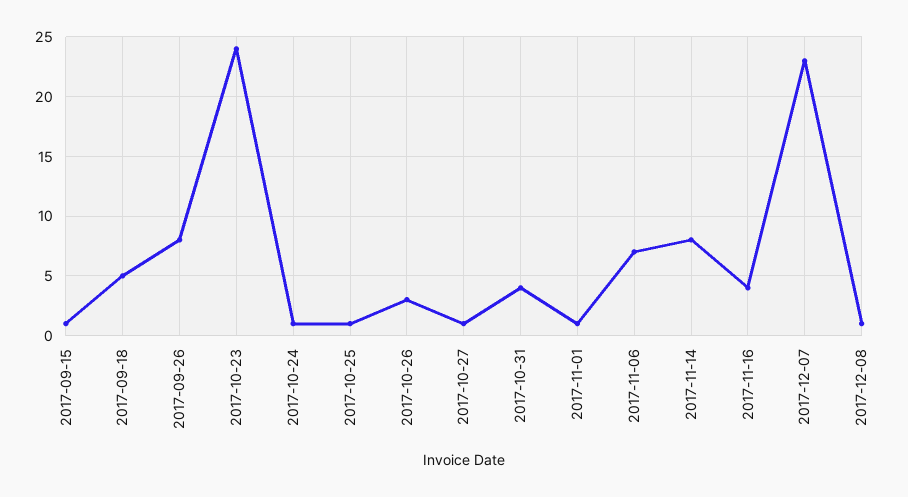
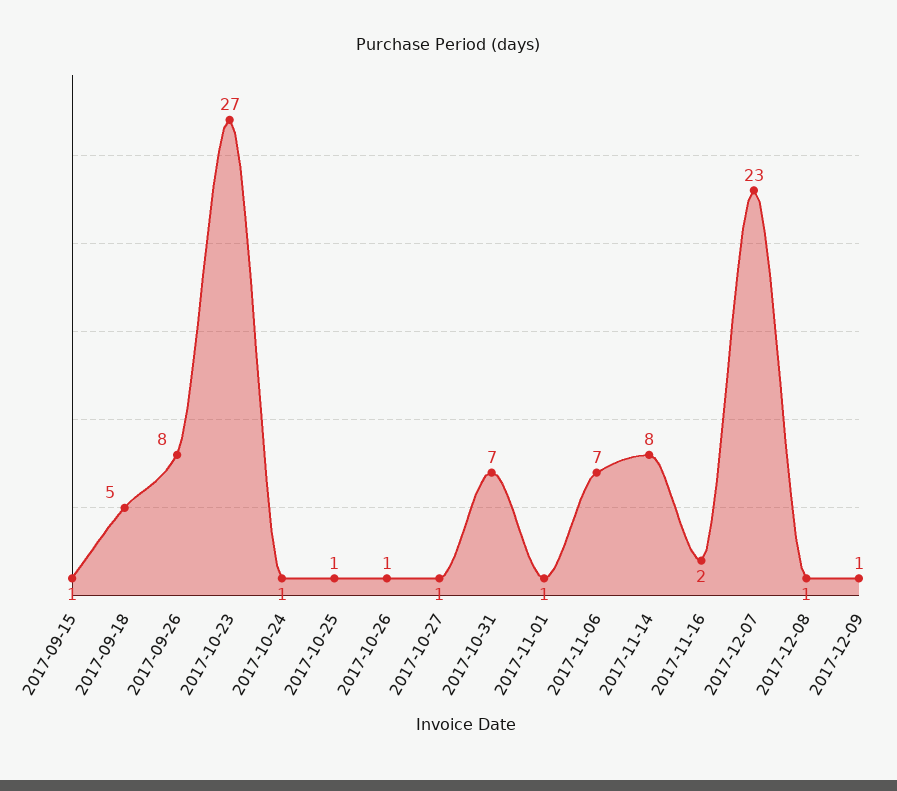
2017-10-23: 24 -> 27
2017-10-26: 3 -> 1
2017-10-31: 4 -> 7
2017-11-16: 4 -> 2
2017-12-09: none -> 1

